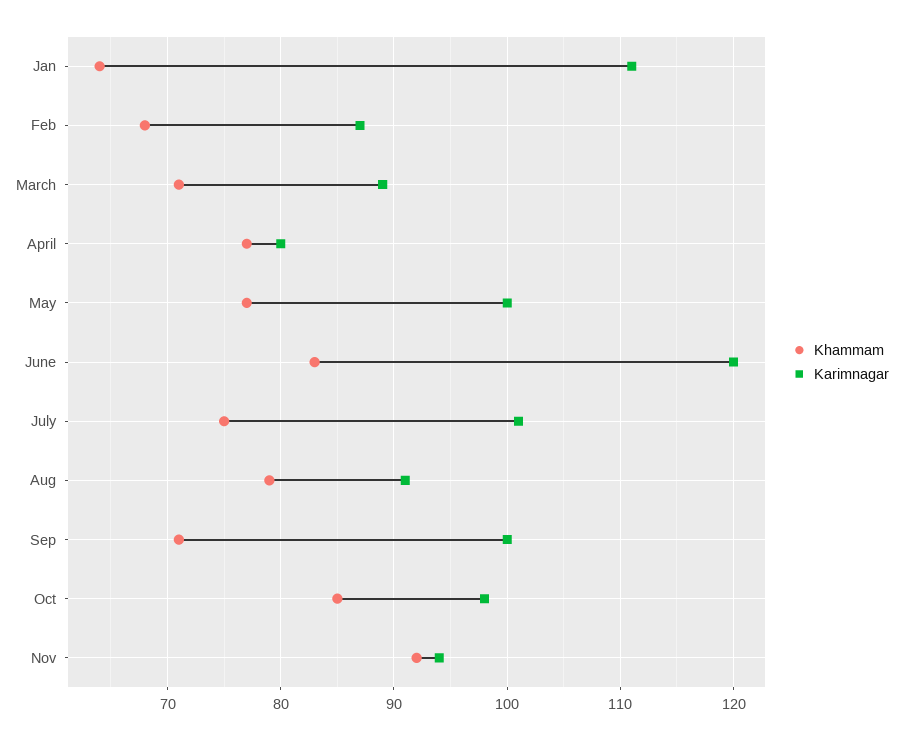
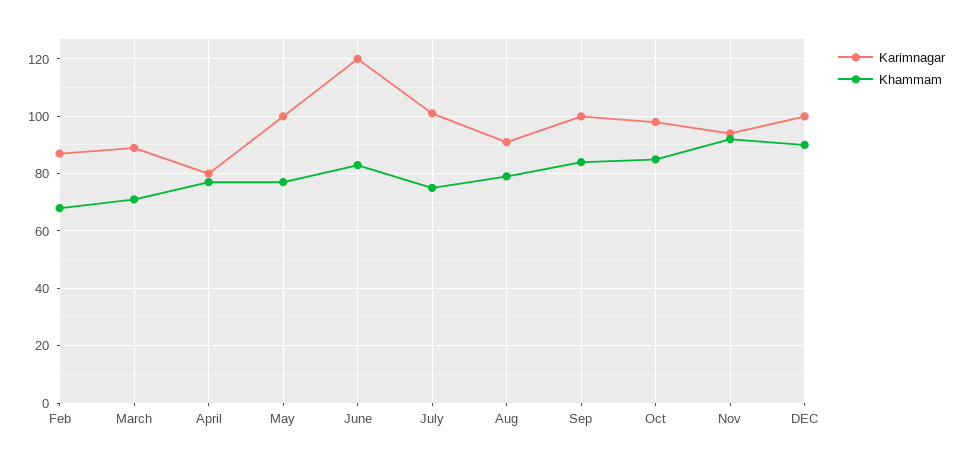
Khammam, Jan: 64 -> none
Karimnagar, Jan: 111 -> none
Khammam, Sep: 71 -> 85
Karimnagar, DEC: none -> 100
Khammam, DEC: none -> 90

